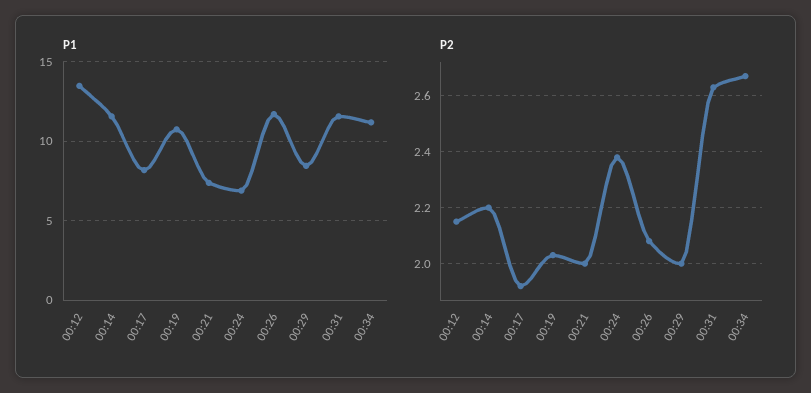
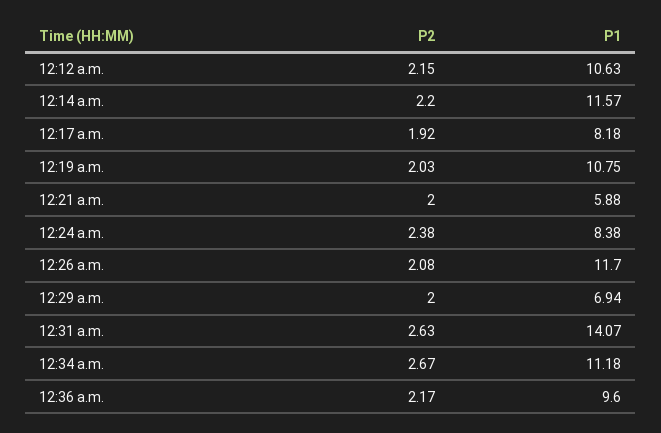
P1, 00:12: 13.5 -> 10.63
P1, 00:21: 7.5 -> 5.88
P1, 00:24: 7 -> 8.38
P1, 00:29: 8.5 -> 6.94
P1, 00:31: 11.5 -> 14.07
P2, 12:36 a.m.: none -> 2.17
P1, 12:36 a.m.: none -> 9.6

